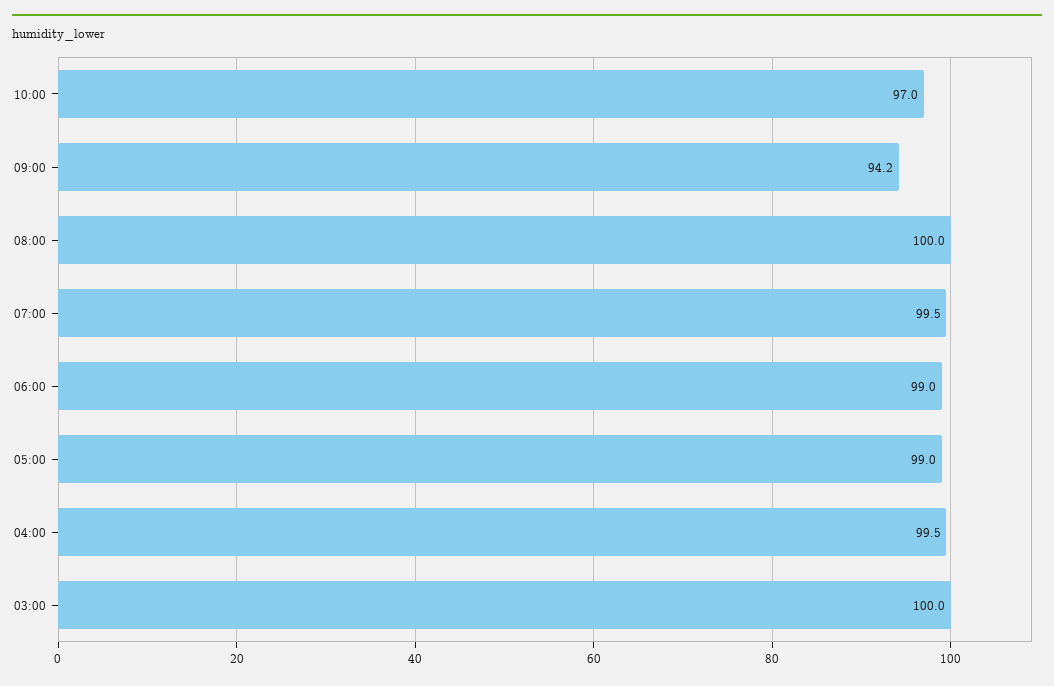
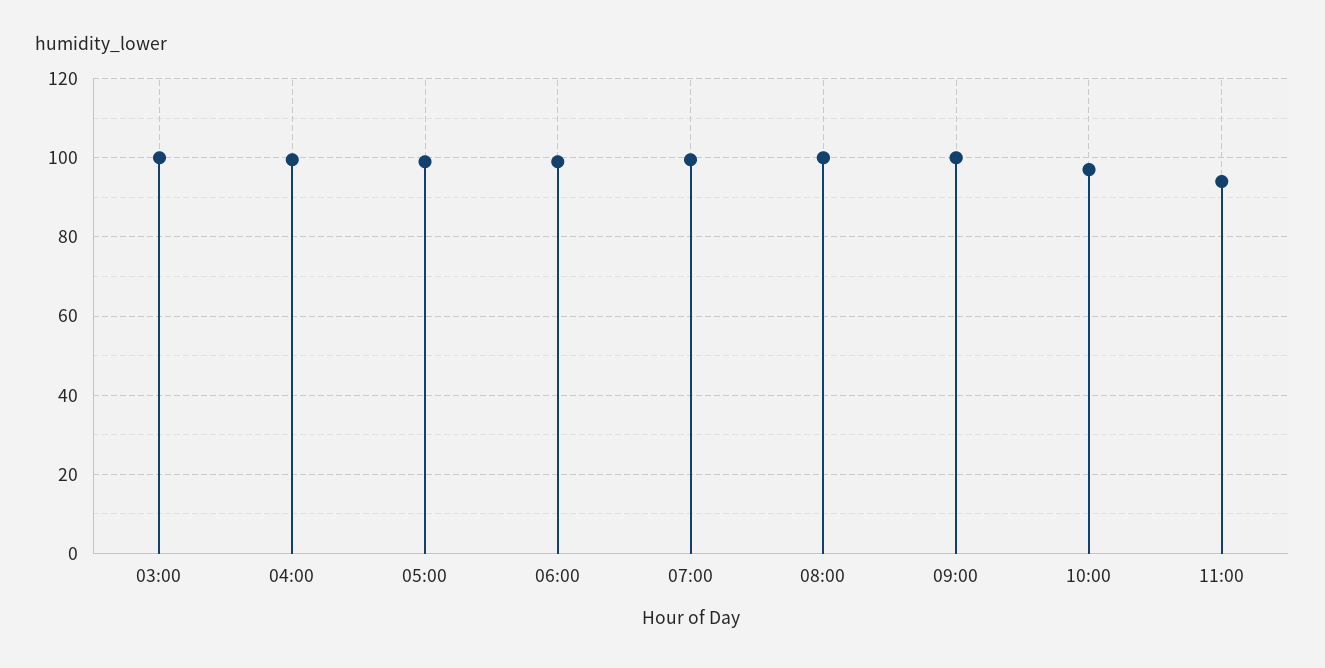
09:00: 94.2 -> 100
11:00: none -> 94

